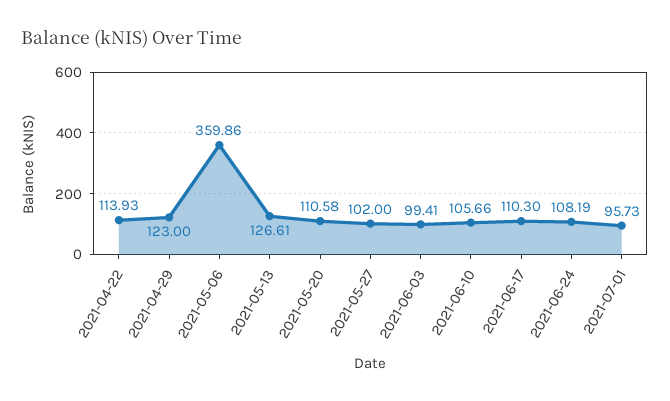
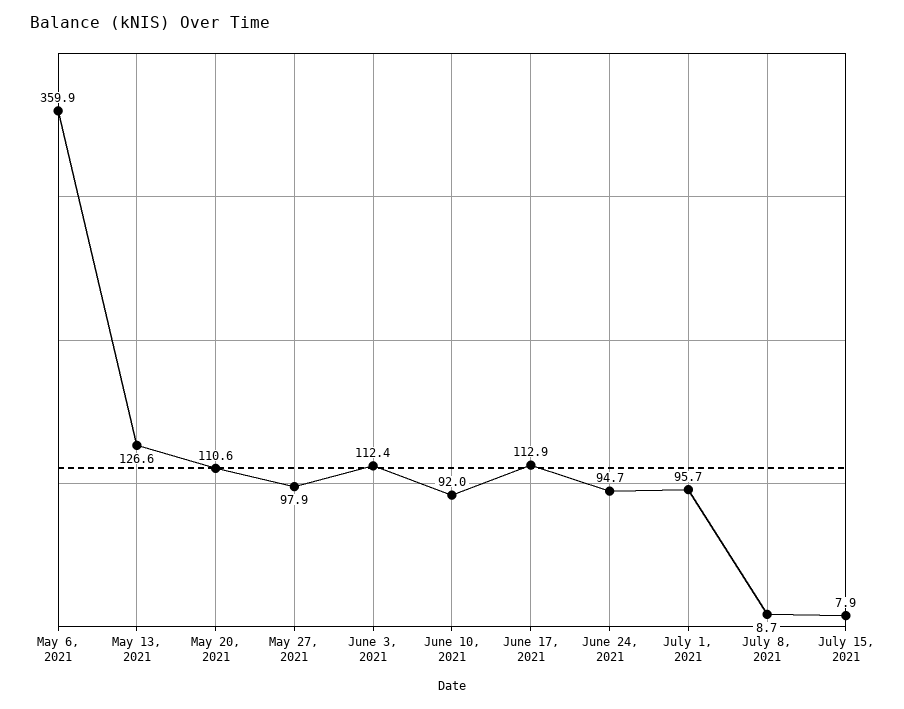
2021-04-22: 113.93 -> none
2021-04-29: 123 -> none
2021-05-27: 102 -> 97.9
2021-06-03: 99.41 -> 112.4
2021-06-10: 105.66 -> 92
2021-06-17: 110.3 -> 112.9
2021-06-24: 108.19 -> 94.7
July 8, 2021: none -> 8.7
July 15, 2021: none -> 7.9

